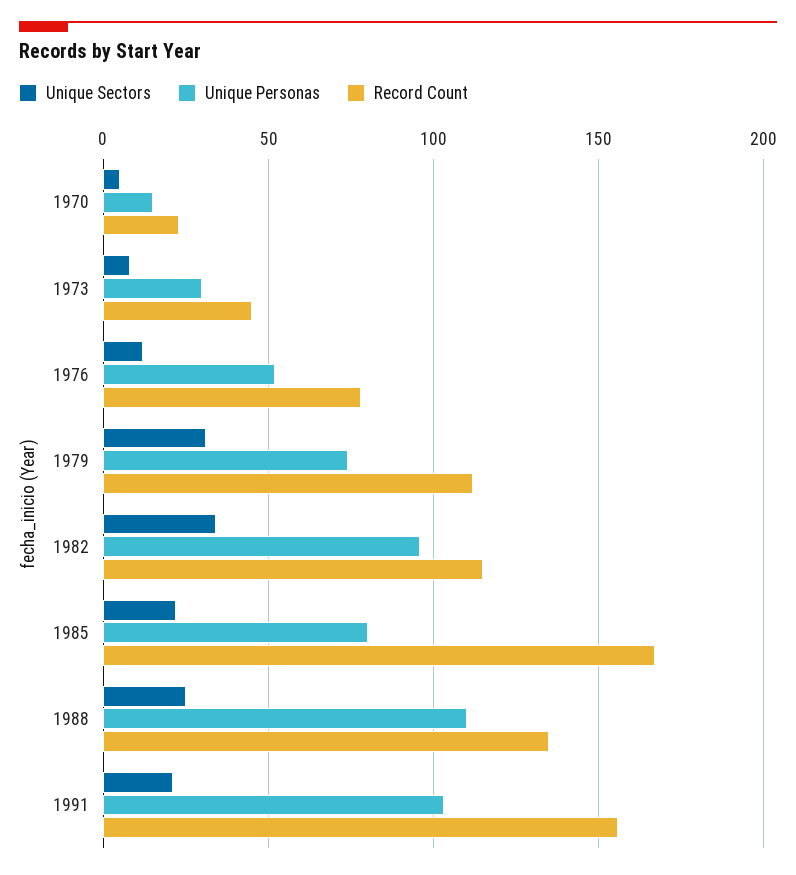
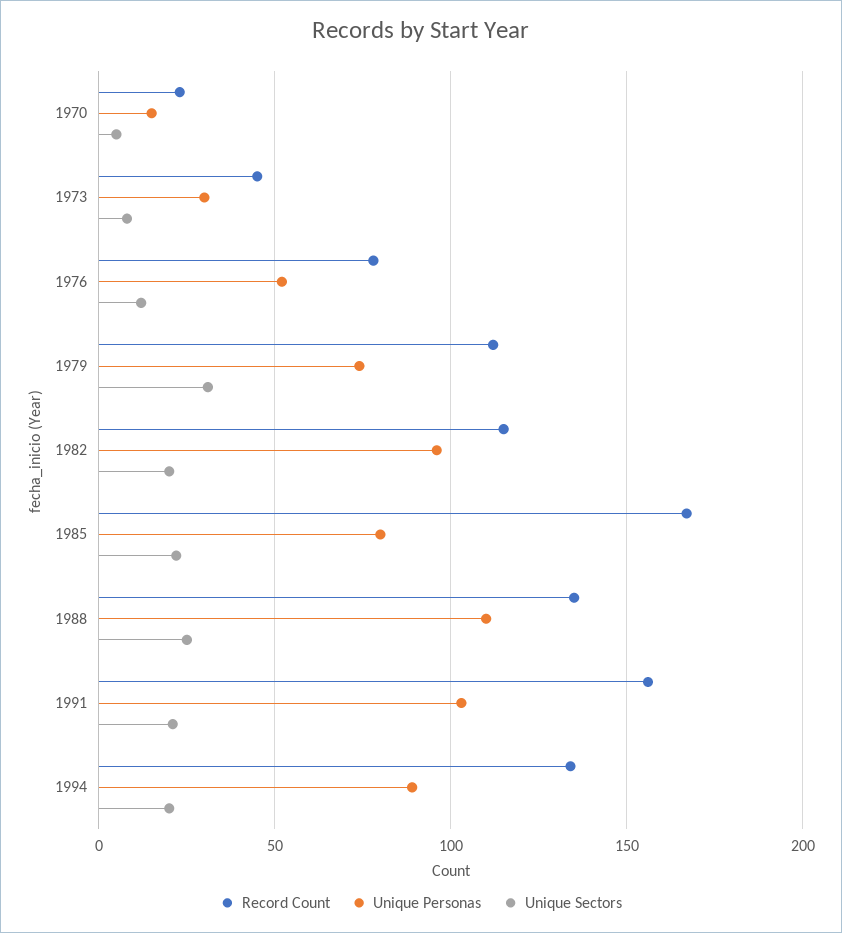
Unique Sectors, 1982: 35 -> 20
Record Count, 1994: none -> 135
Unique Personas, 1994: none -> 90
Unique Sectors, 1994: none -> 20

